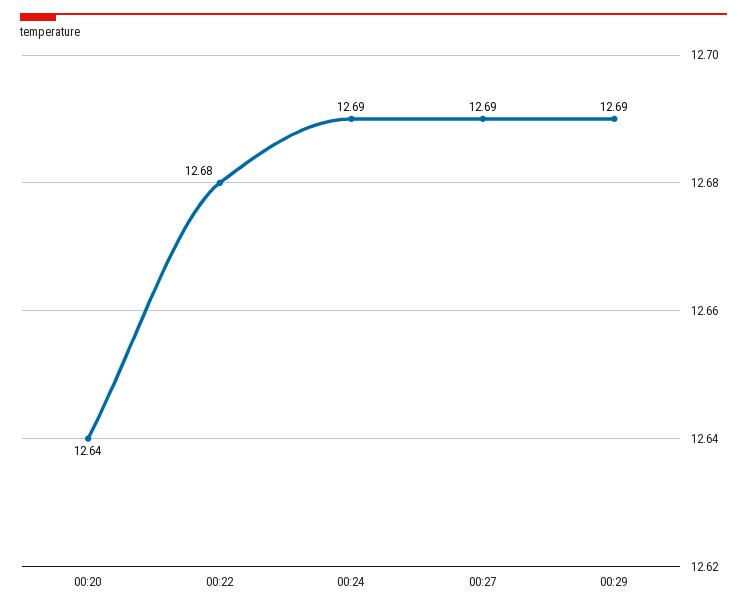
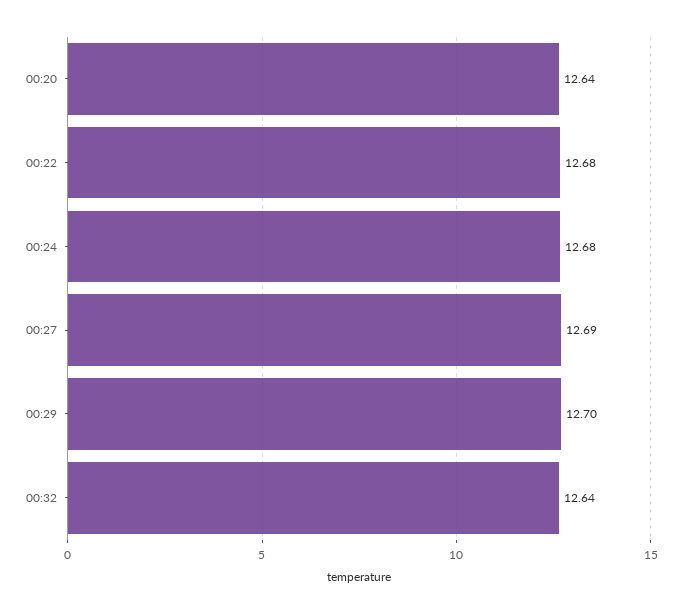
00:24: 12.69 -> 12.68
00:29: 12.69 -> 12.7
00:32: none -> 12.64

